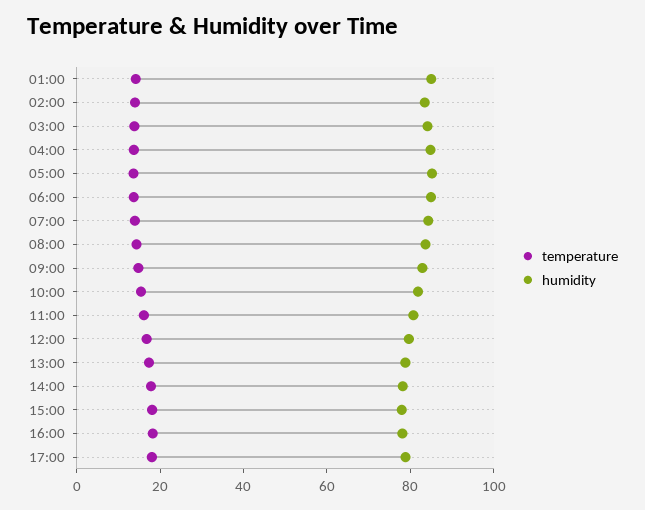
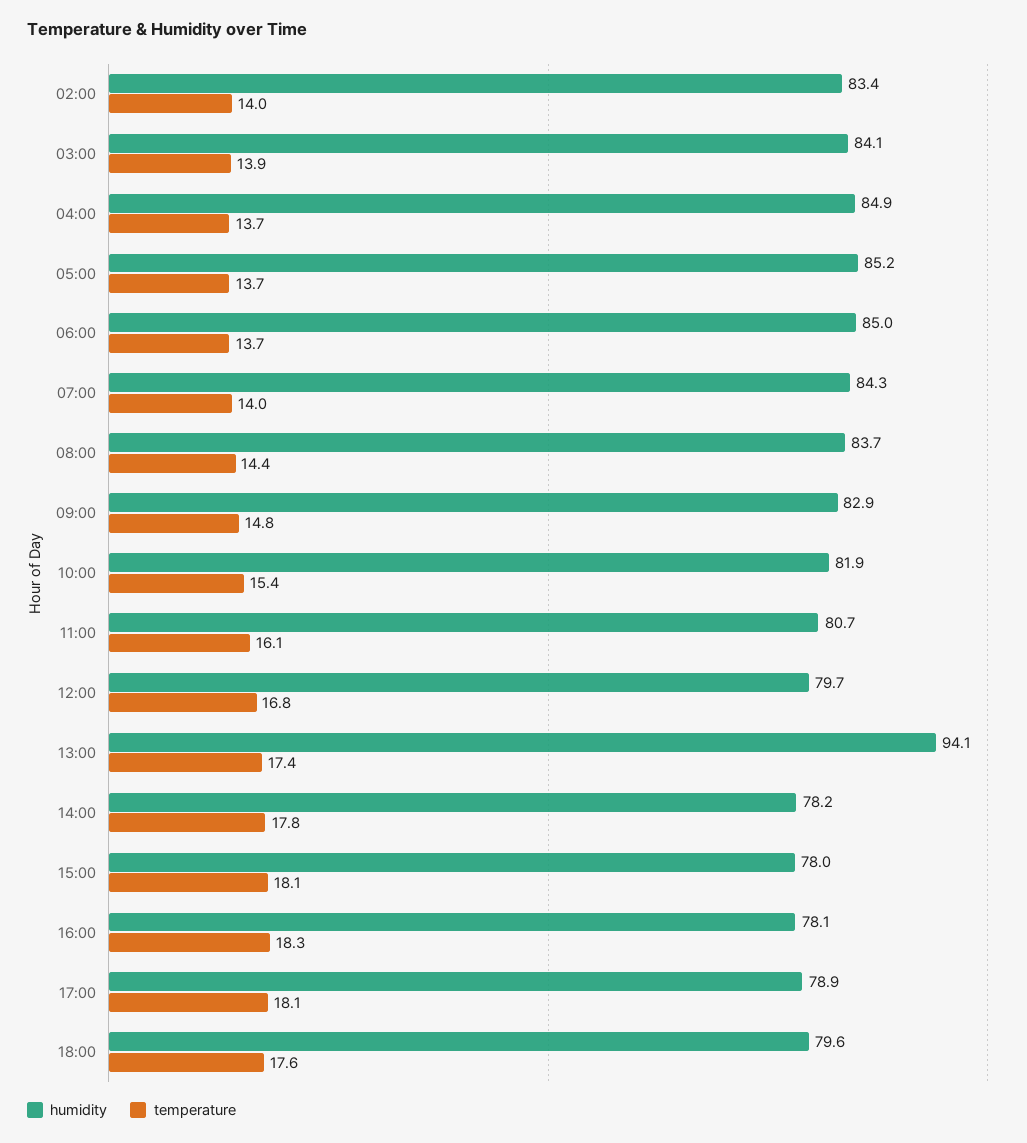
temperature, 01:00: 15 -> none
humidity, 01:00: 85 -> none
humidity, 13:00: 80 -> 94.1
humidity, 18:00: none -> 79.6
temperature, 18:00: none -> 17.6

